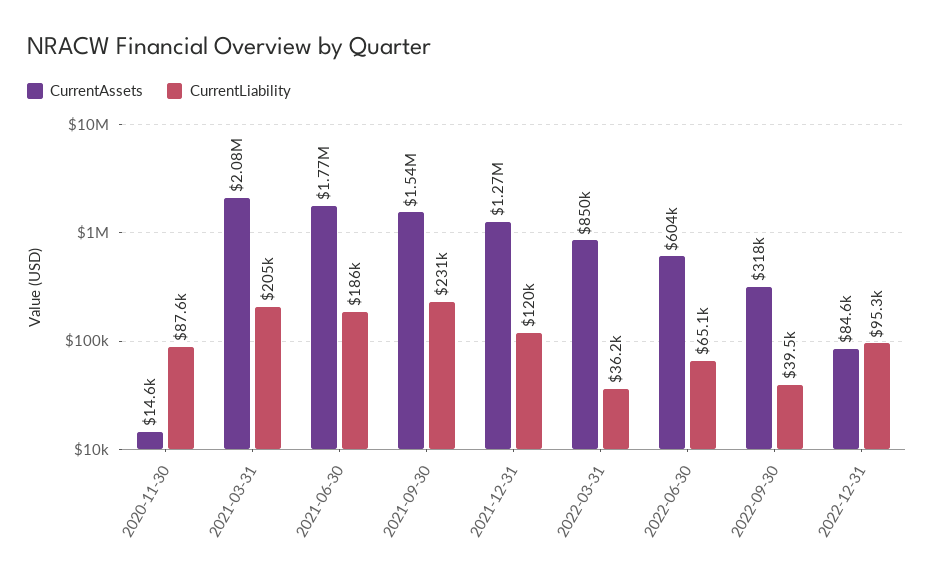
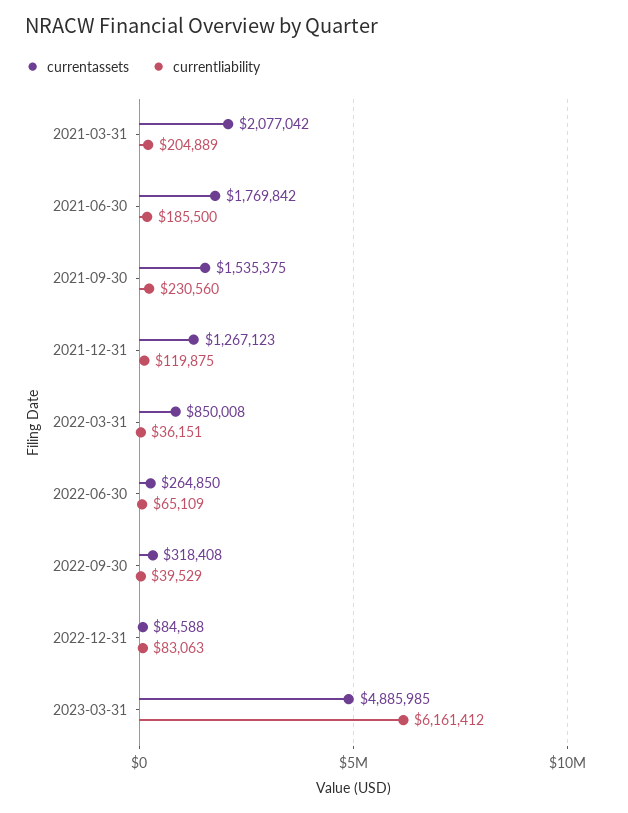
CurrentAssets, 2020-11-30: 14600 -> none
CurrentLiability, 2020-11-30: 87600 -> none
CurrentAssets, 2022-06-30: 604000 -> 264850
CurrentLiability, 2022-12-31: 95300 -> 83063
CurrentAssets, 2023-03-31: none -> 4885985
CurrentLiability, 2023-03-31: none -> 6161412

